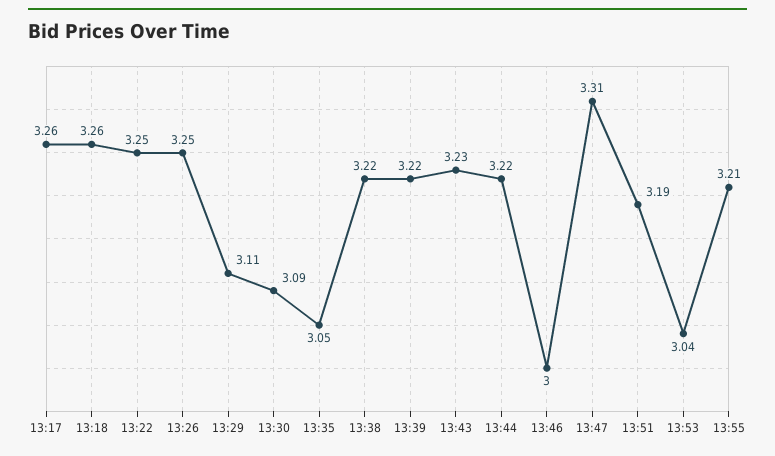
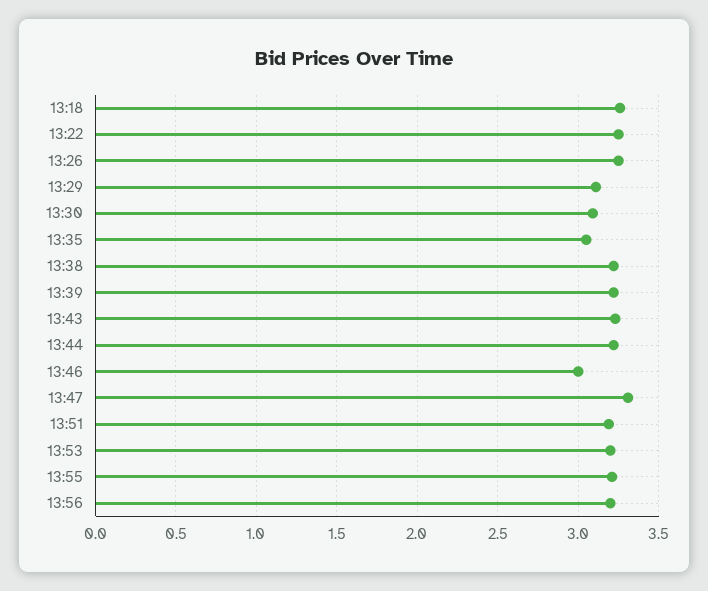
13:17: 3.26 -> none
13:53: 3.04 -> 3.2
13:56: none -> 3.2

